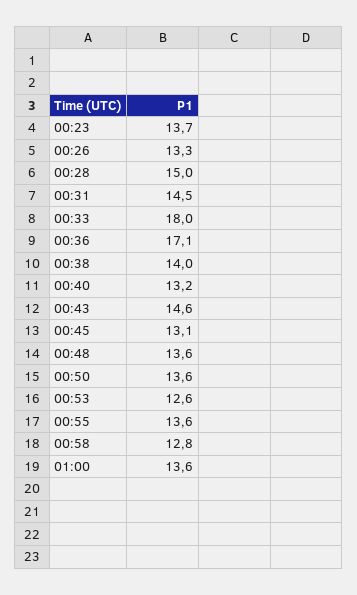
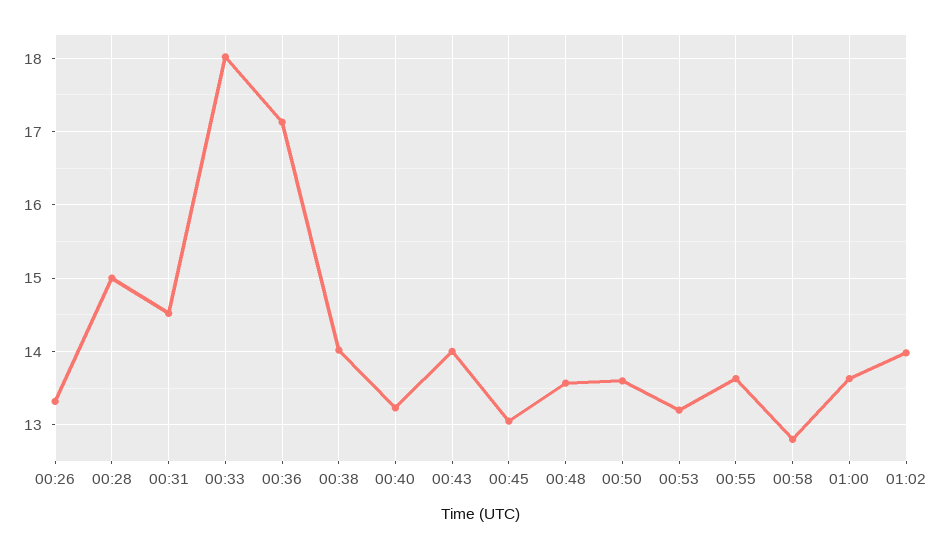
00:23: 13.7 -> none
00:43: 14.6 -> 14
00:53: 12.6 -> 13.2
01:02: none -> 14

